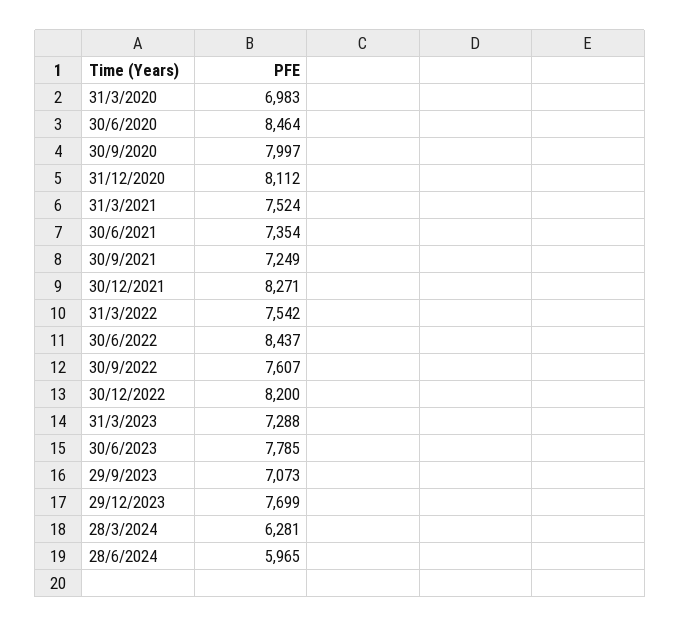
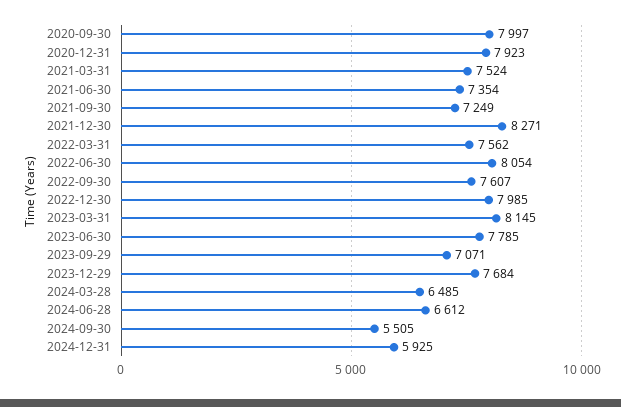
31/3/2020: 6983 -> none
30/6/2020: 8464 -> none
31/12/2020: 8112 -> 7923
31/3/2022: 7542 -> 7562
30/6/2022: 8437 -> 8054
30/12/2022: 8200 -> 7985
31/3/2023: 7288 -> 8145
29/9/2023: 7073 -> 7071
29/12/2023: 7699 -> 7684
28/3/2024: 6281 -> 6485
28/6/2024: 5965 -> 6612
2024-09-30: none -> 5505
2024-12-31: none -> 5925

